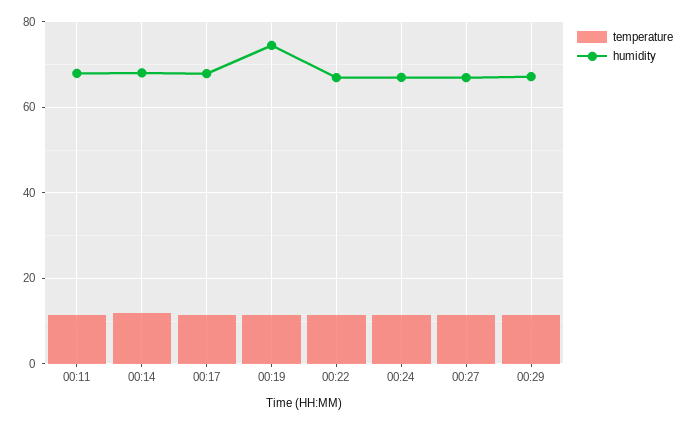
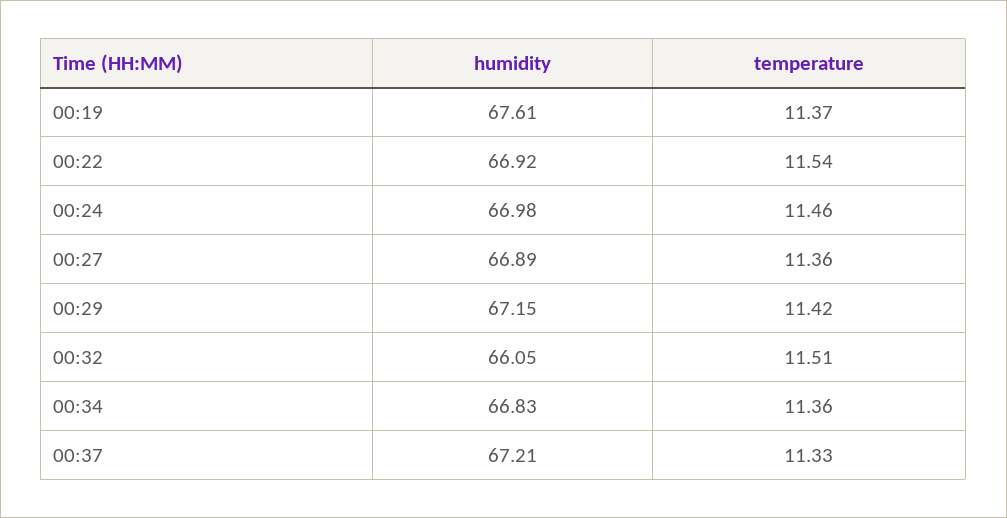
temperature, 00:11: 12 -> none
humidity, 00:11: 68 -> none
temperature, 00:14: 12 -> none
humidity, 00:14: 68 -> none
temperature, 00:17: 12 -> none
humidity, 00:17: 68 -> none
humidity, 00:19: 74 -> 67.61
humidity, 00:32: none -> 66.05
temperature, 00:32: none -> 11.51
humidity, 00:34: none -> 66.83
temperature, 00:34: none -> 11.36
humidity, 00:37: none -> 67.21
temperature, 00:37: none -> 11.33

